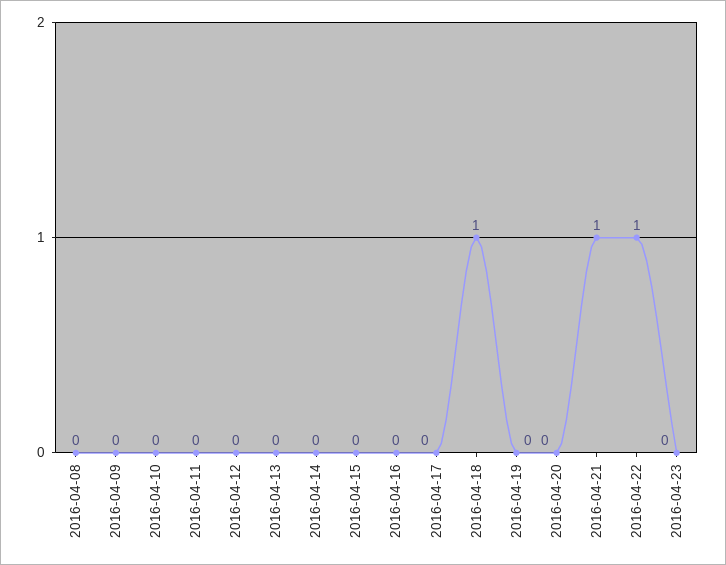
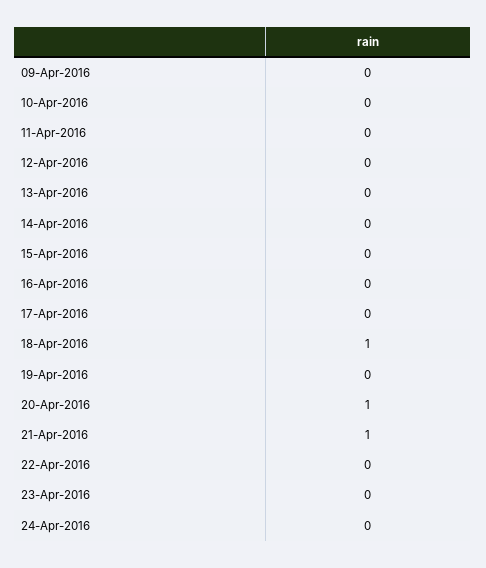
2016-04-08: 0 -> none
2016-04-20: 0 -> 1
2016-04-22: 1 -> 0
24-Apr-2016: none -> 0

